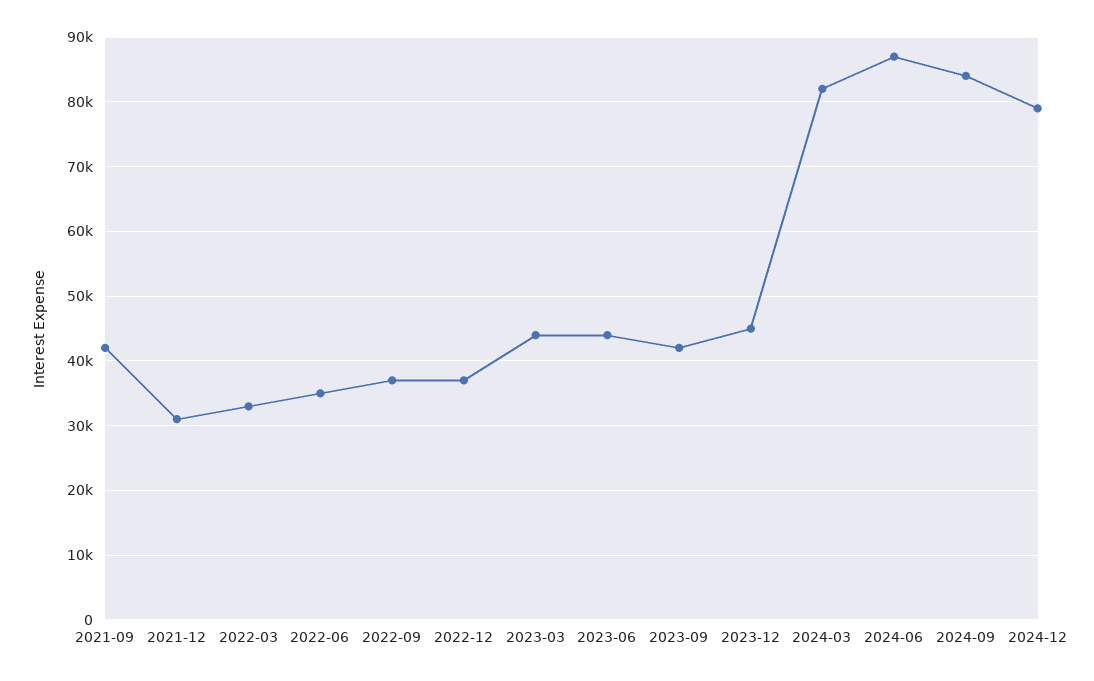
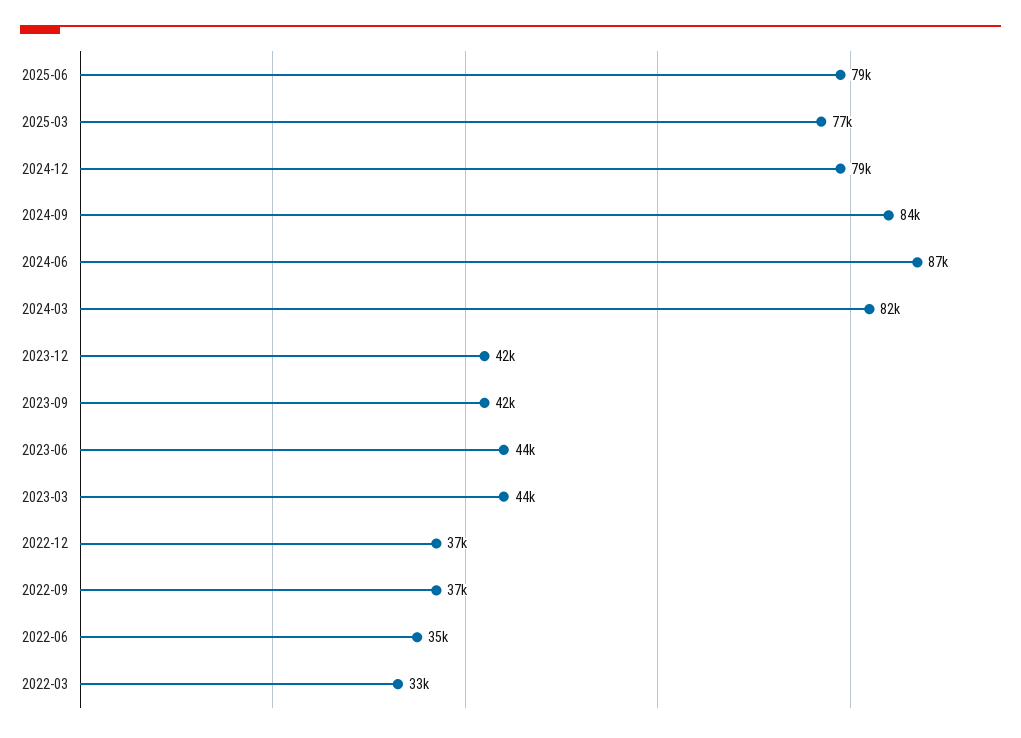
2021-09: 42000 -> none
2021-12: 31000 -> none
2023-12: 45000 -> 42000
2025-06: none -> 79000
2025-03: none -> 77000

